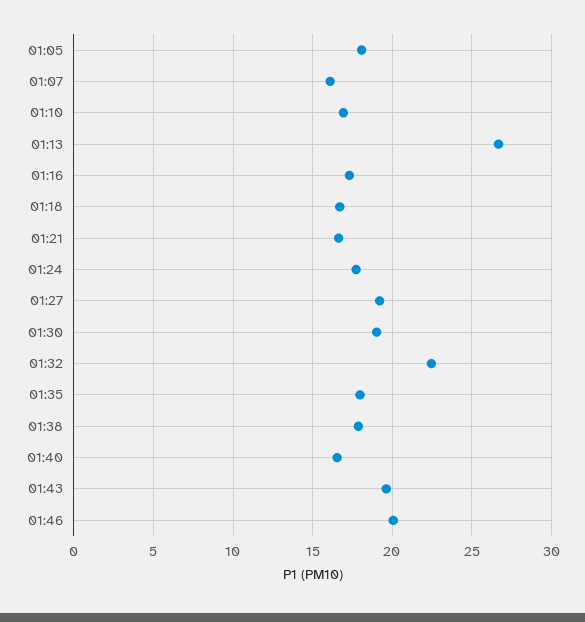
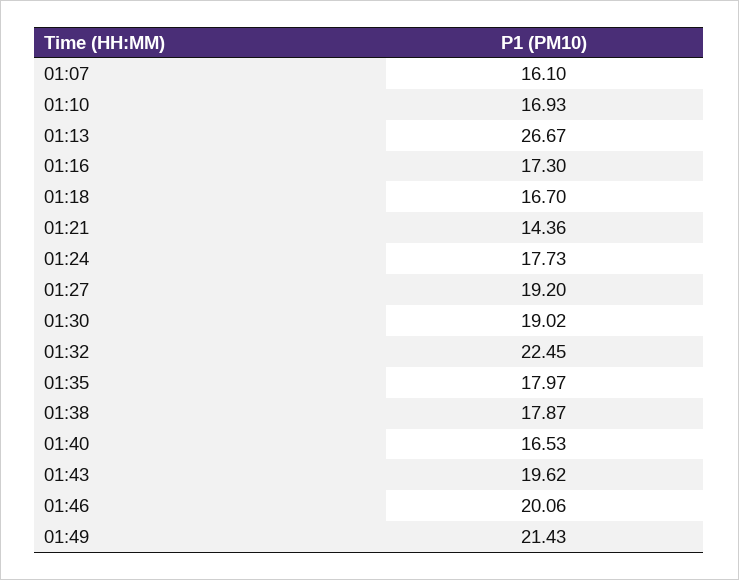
01:05: 18 -> none
01:21: 16.5 -> 14.36
01:49: none -> 21.43

